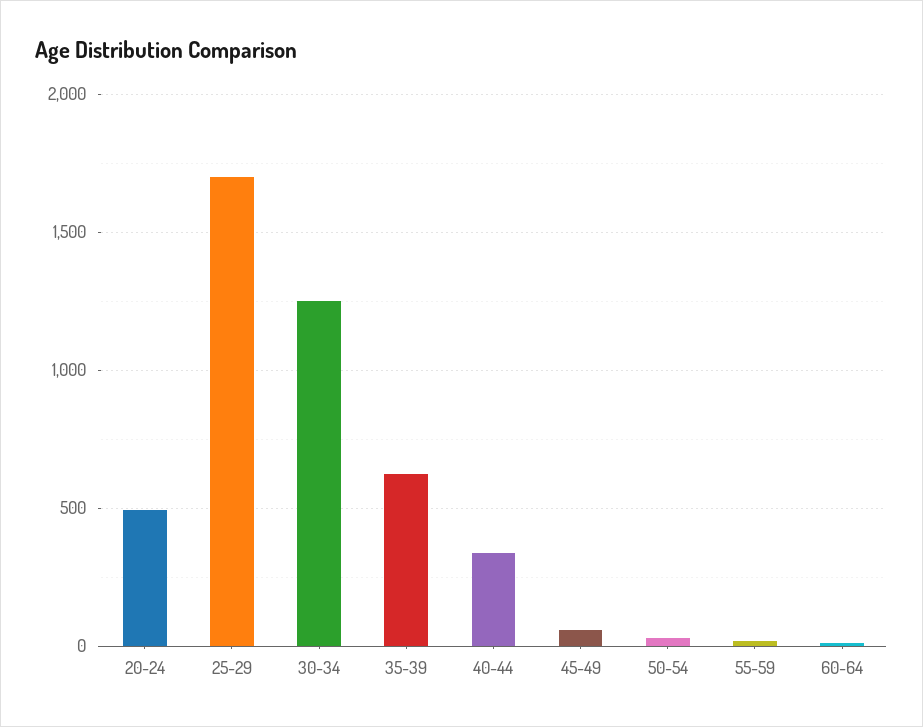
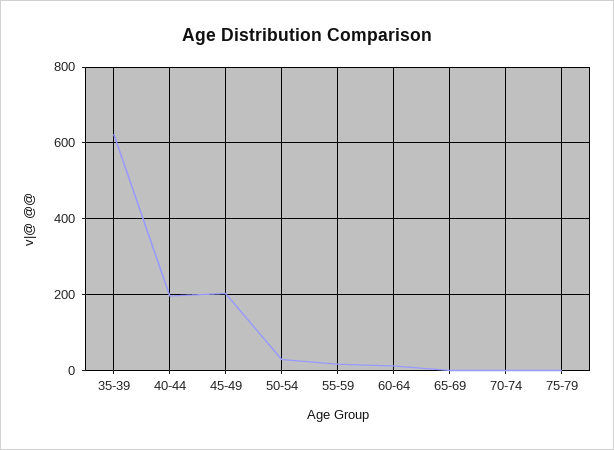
20-24: 500 -> none
25-29: 1700 -> none
30-34: 1250 -> none
40-44: 350 -> 200
45-49: 50 -> 200
65-69: none -> 0
70-74: none -> 0
75-79: none -> 0

